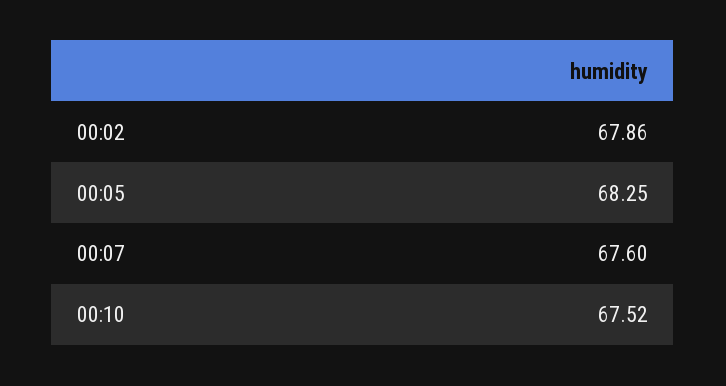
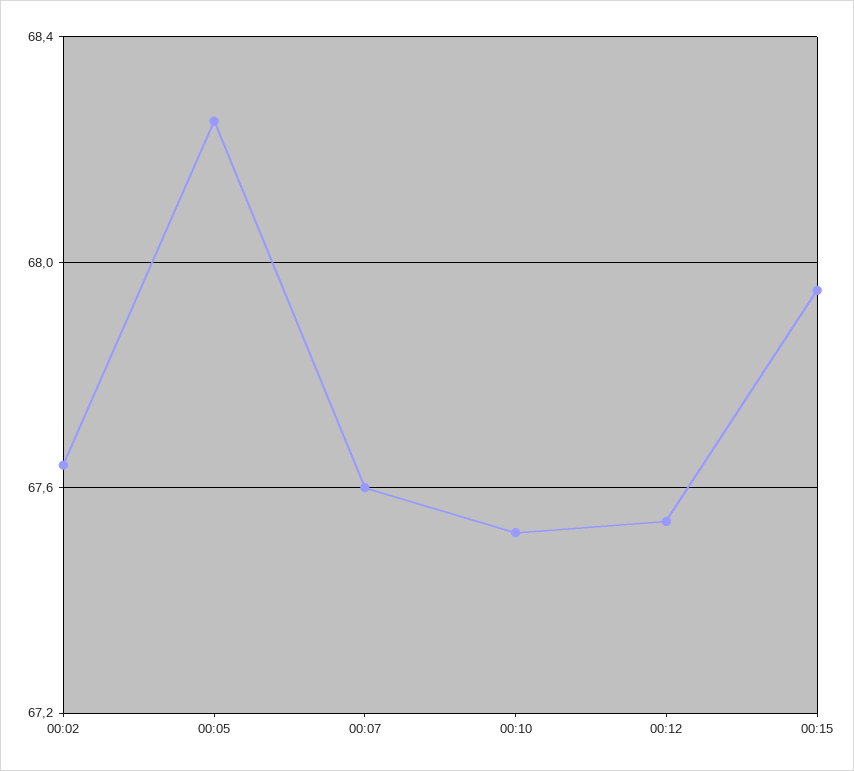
00:02: 67.86 -> 67.65
00:12: none -> 67.55
00:15: none -> 67.95

